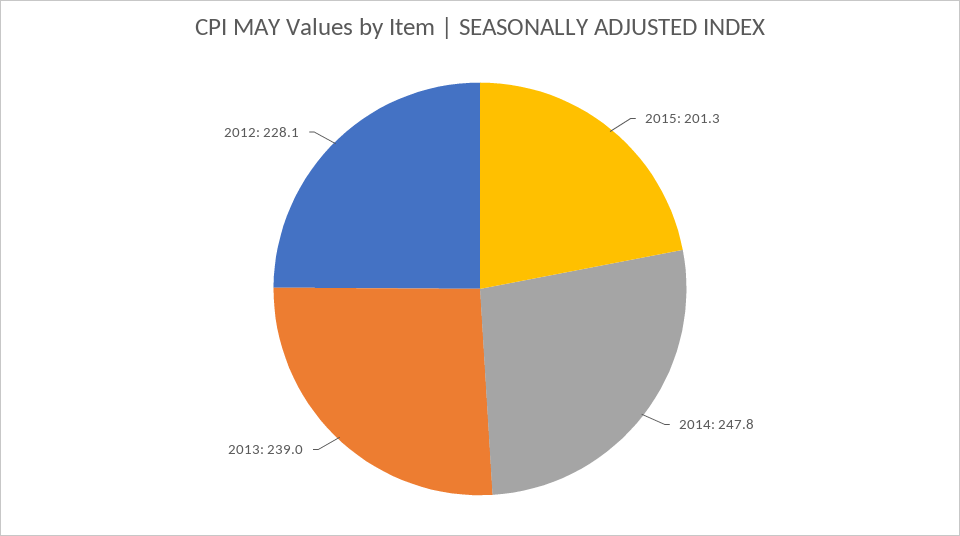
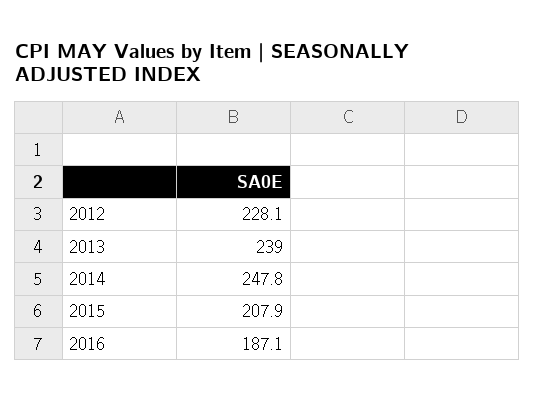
2015: 201.3 -> 207.9
2016: none -> 187.1

